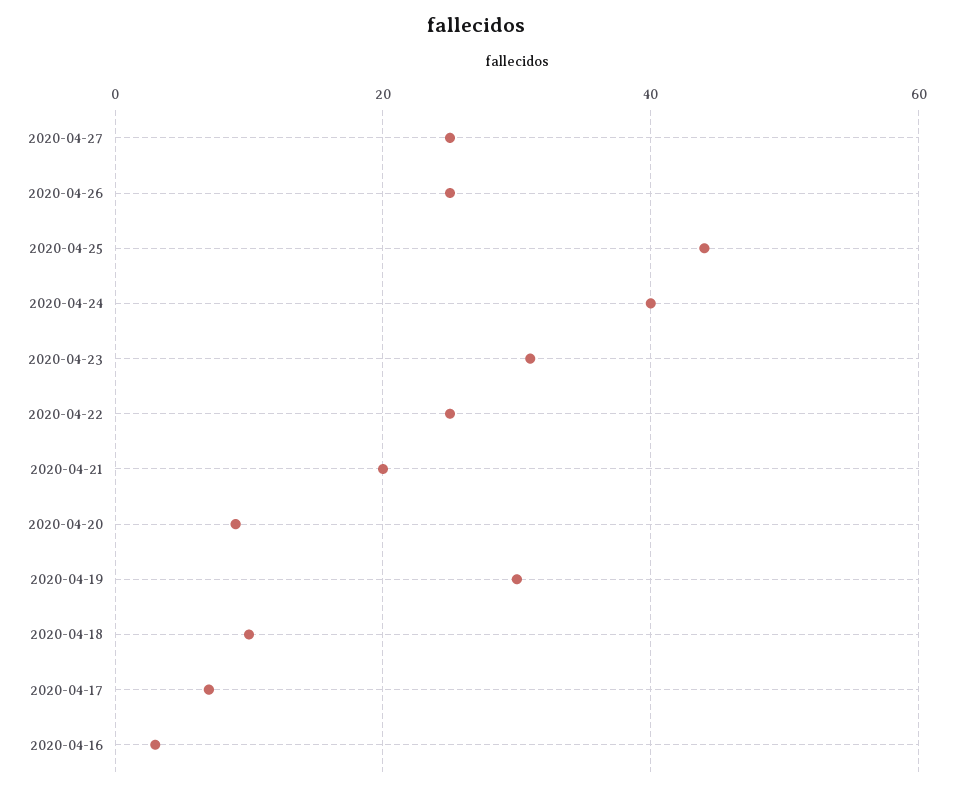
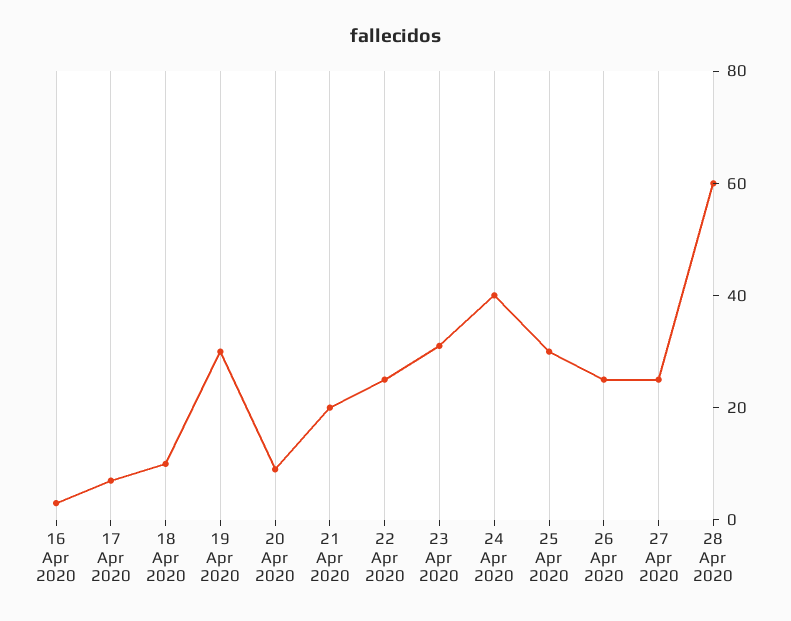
2020-04-25: 45 -> 30
28 Apr 2020: none -> 60

